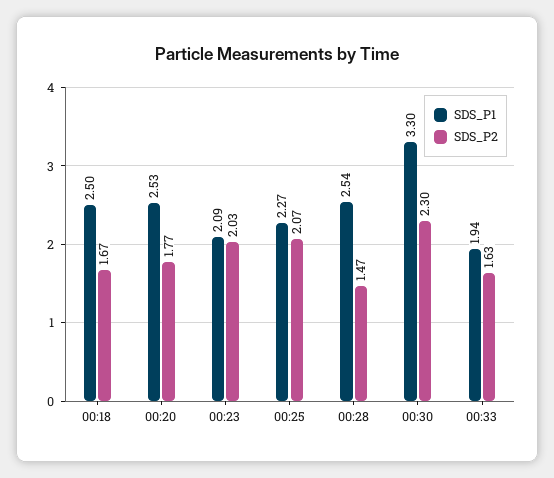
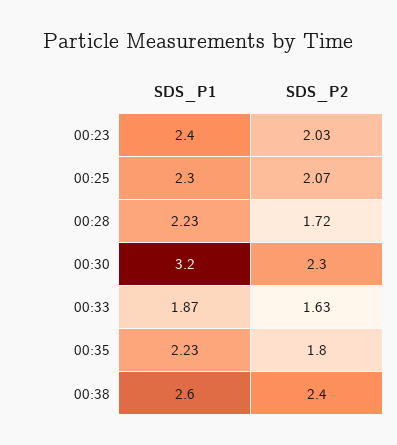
SDS_P1, 00:18: 2.5 -> none
SDS_P2, 00:18: 1.67 -> none
SDS_P1, 00:20: 2.53 -> none
SDS_P2, 00:20: 1.77 -> none
SDS_P1, 00:23: 2.09 -> 2.4
SDS_P1, 00:25: 2.27 -> 2.3
SDS_P1, 00:28: 2.54 -> 2.23
SDS_P2, 00:28: 1.47 -> 1.72
SDS_P1, 00:30: 3.3 -> 3.2
SDS_P1, 00:33: 1.94 -> 1.87
SDS_P1, 00:35: none -> 2.23
SDS_P2, 00:35: none -> 1.8
SDS_P1, 00:38: none -> 2.6
SDS_P2, 00:38: none -> 2.4

